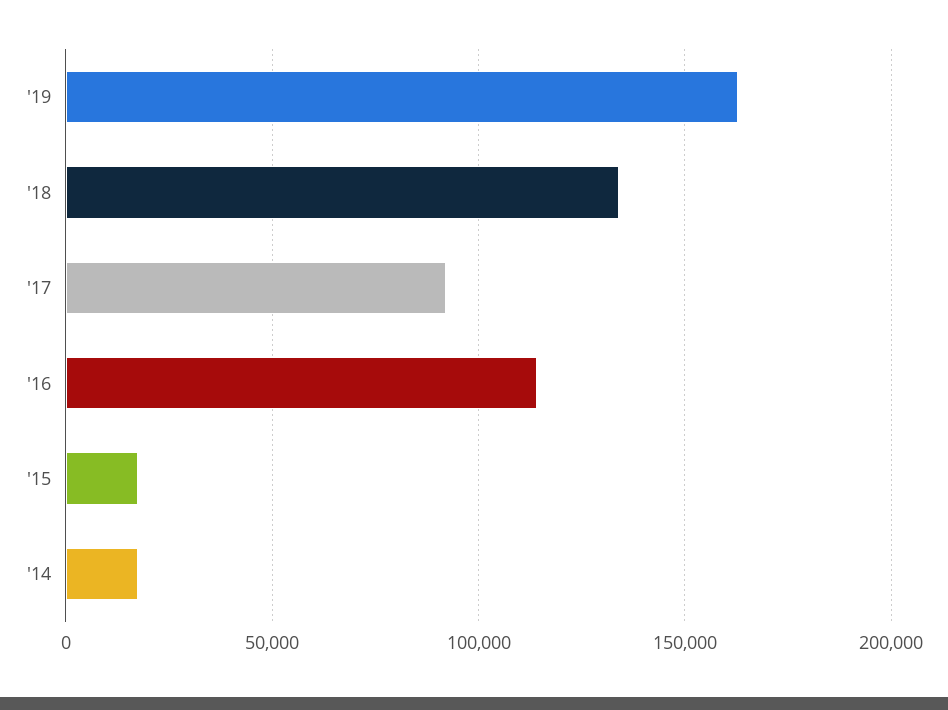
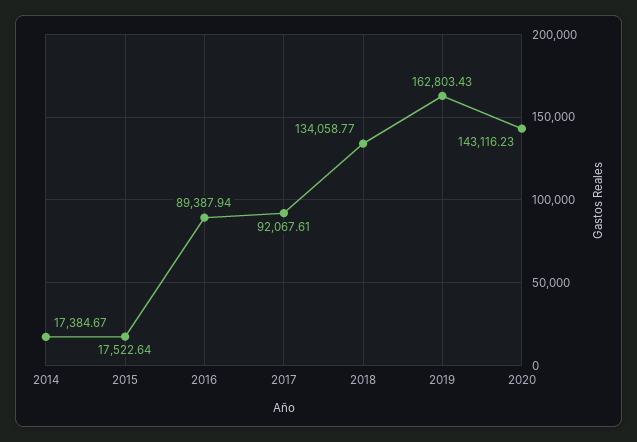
'16: 115000 -> 89387.94
2020: none -> 143116.23

